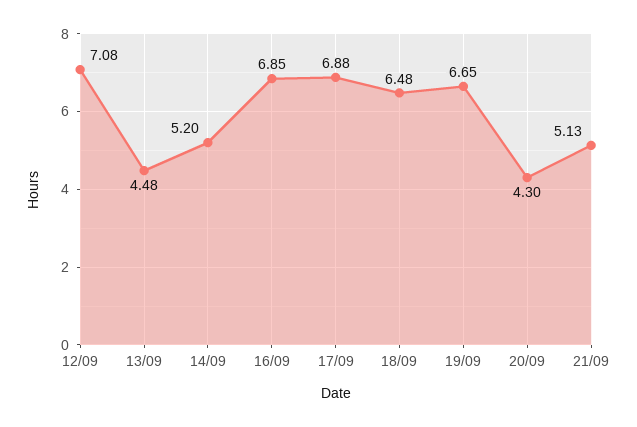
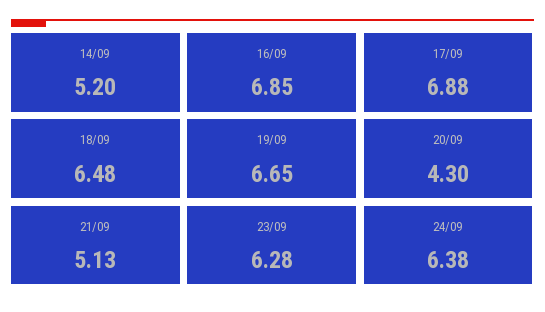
12/09: 7.08 -> none
13/09: 4.48 -> none
23/09: none -> 6.28
24/09: none -> 6.38

